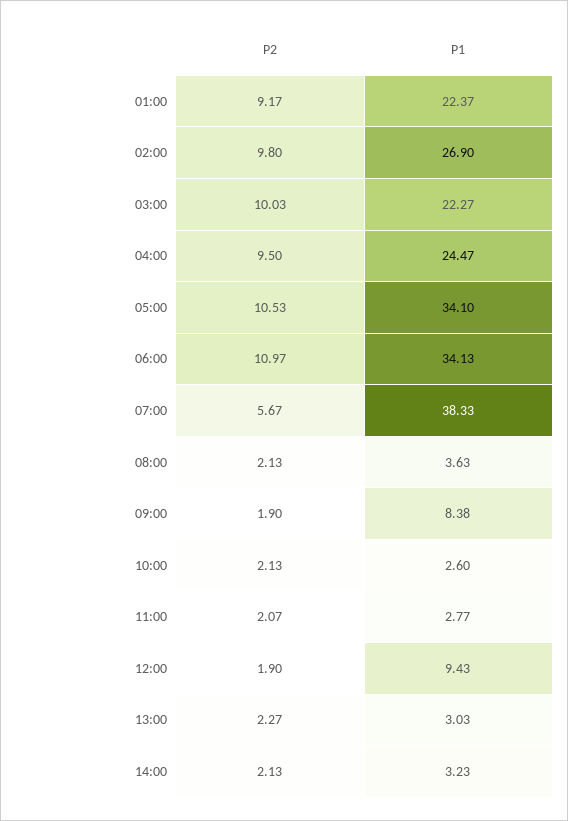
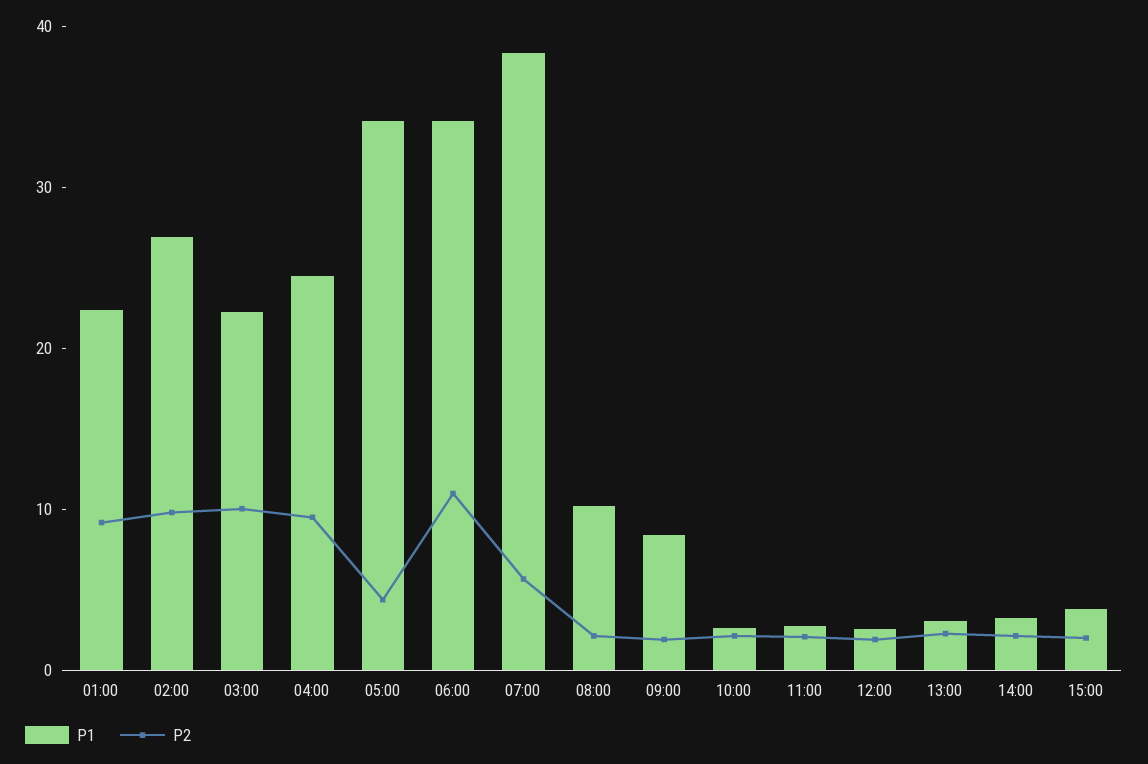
P2, 05:00: 10.53 -> 4
P1, 08:00: 3.63 -> 10
P1, 12:00: 9.43 -> 2
P1, 15:00: none -> 4
P2, 15:00: none -> 2

